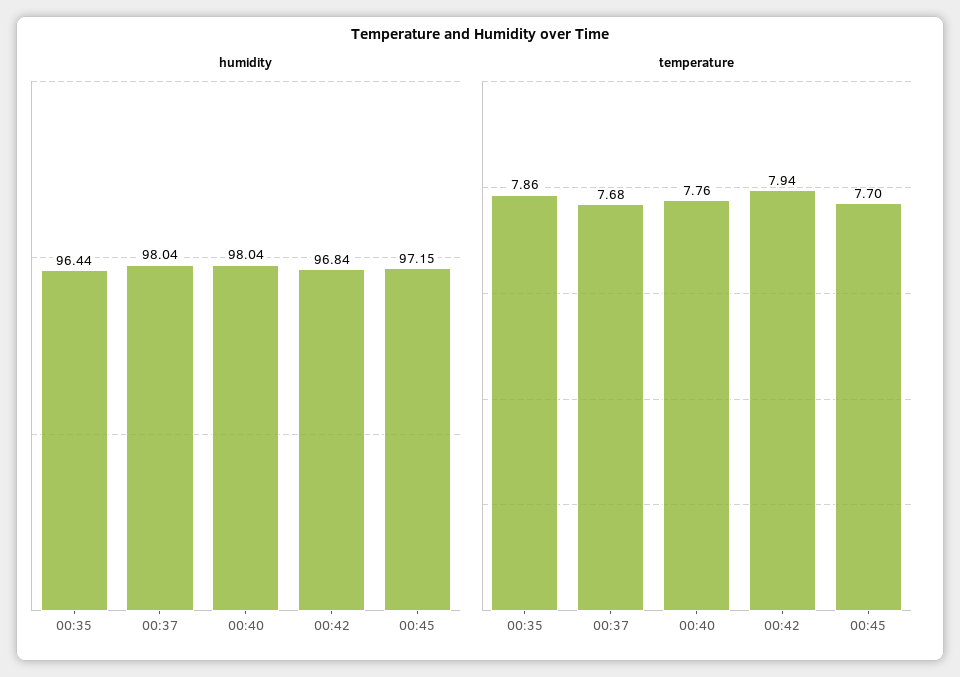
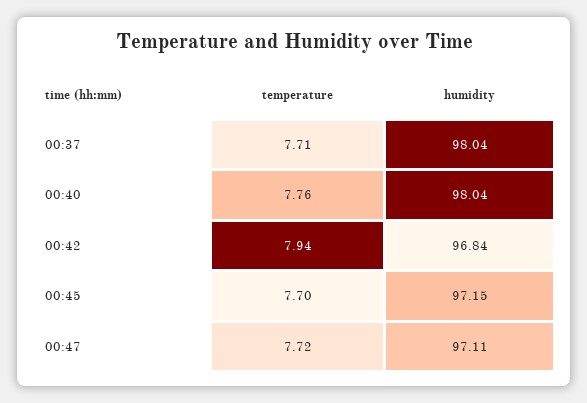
humidity, 00:35: 96.44 -> none
temperature, 00:35: 7.86 -> none
temperature, 00:37: 7.68 -> 7.71
temperature, 00:47: none -> 7.72
humidity, 00:47: none -> 97.11

